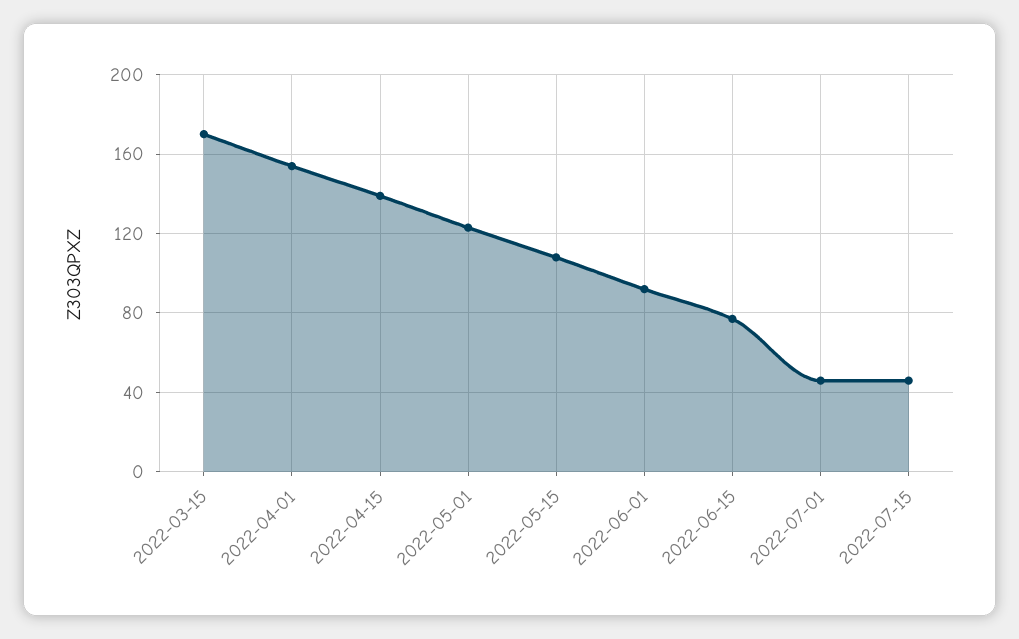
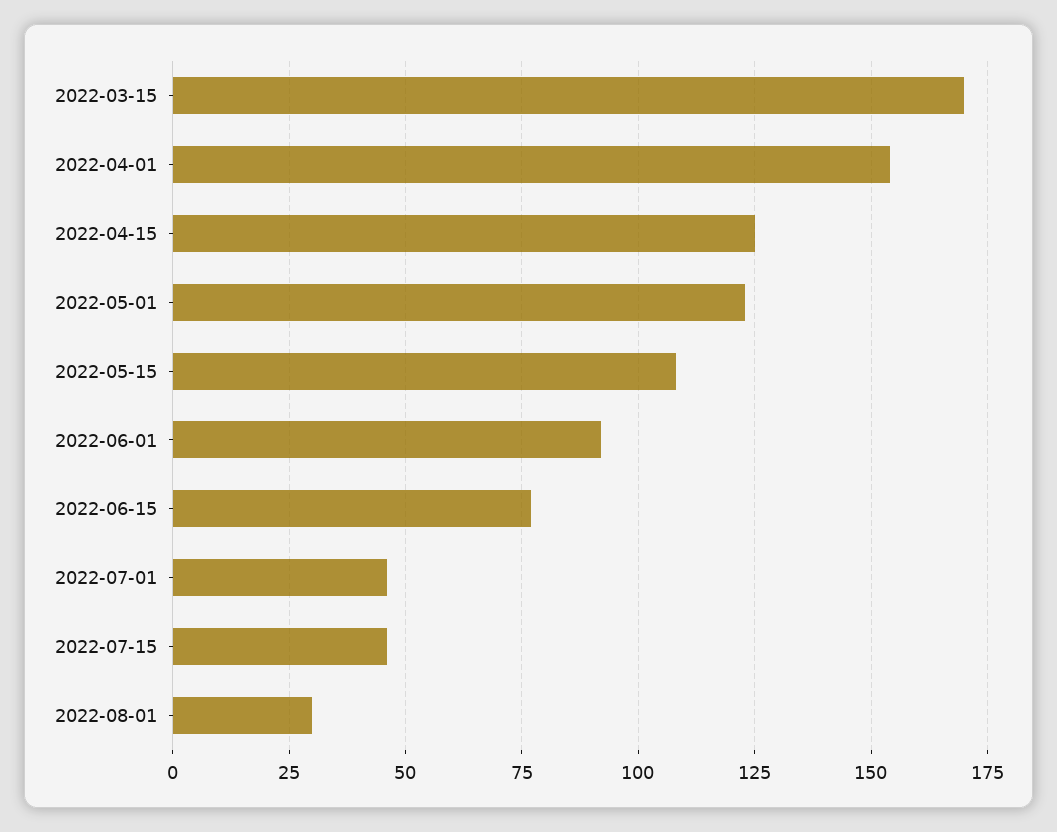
2022-04-15: 140 -> 125
2022-08-01: none -> 30

